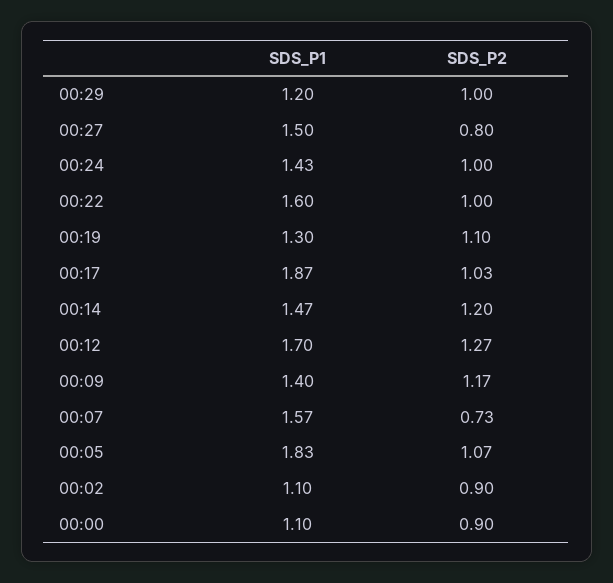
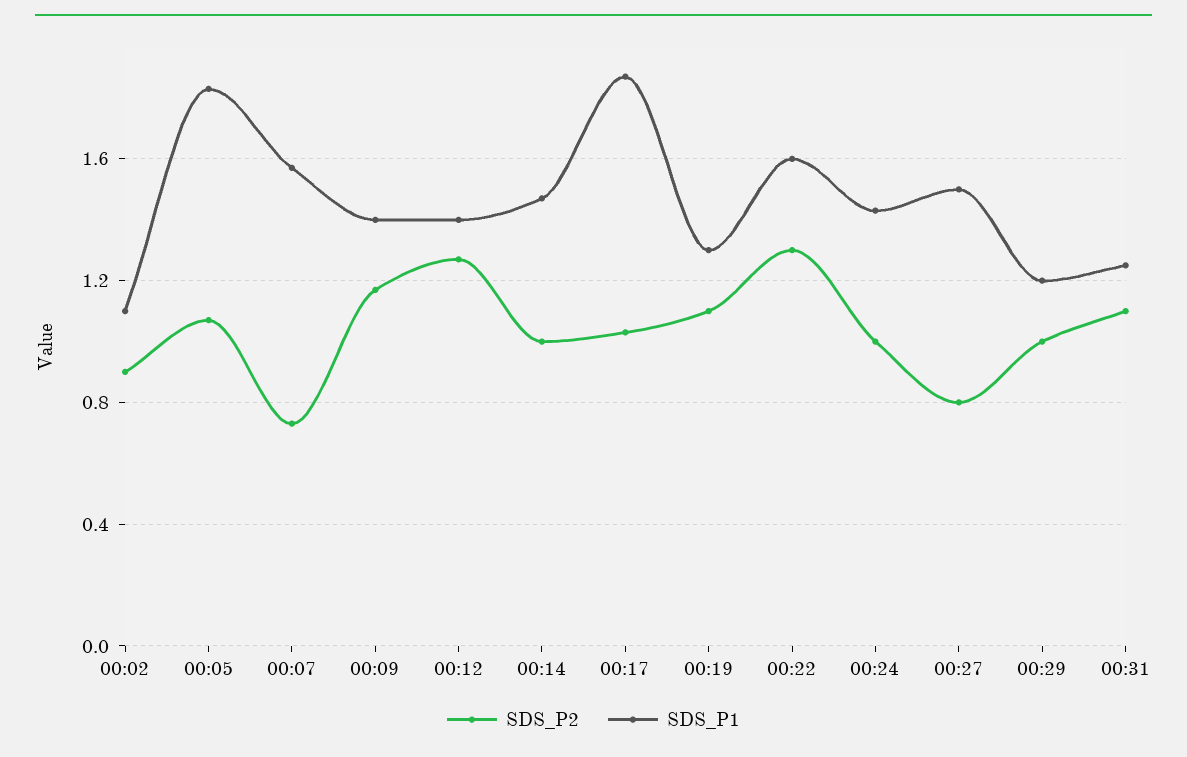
SDS_P2, 00:22: 1 -> 1.3
SDS_P2, 00:14: 1.2 -> 1
SDS_P1, 00:12: 1.7 -> 1.4
SDS_P1, 00:00: 1.1 -> none
SDS_P2, 00:00: 0.9 -> none
SDS_P2, 00:31: none -> 1.1
SDS_P1, 00:31: none -> 1.25

